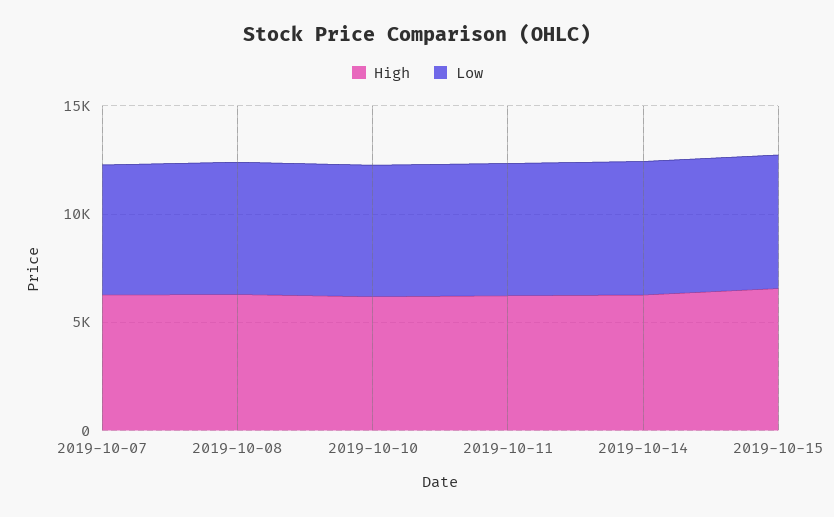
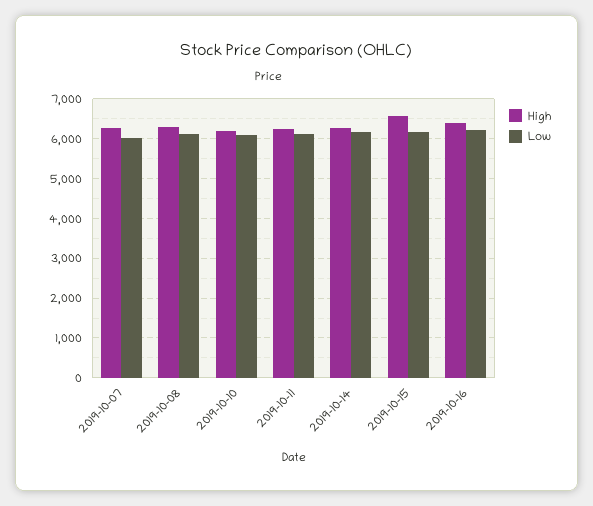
High, 2019-10-16: none -> 6400
Low, 2019-10-16: none -> 6200

